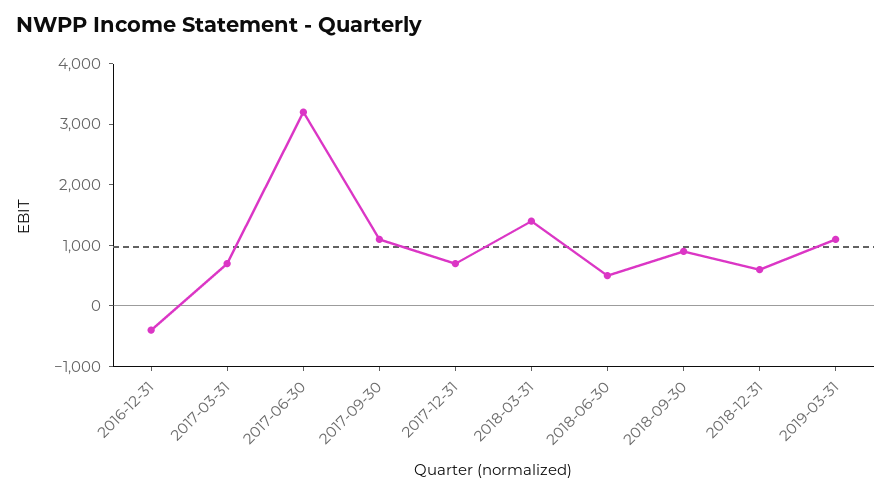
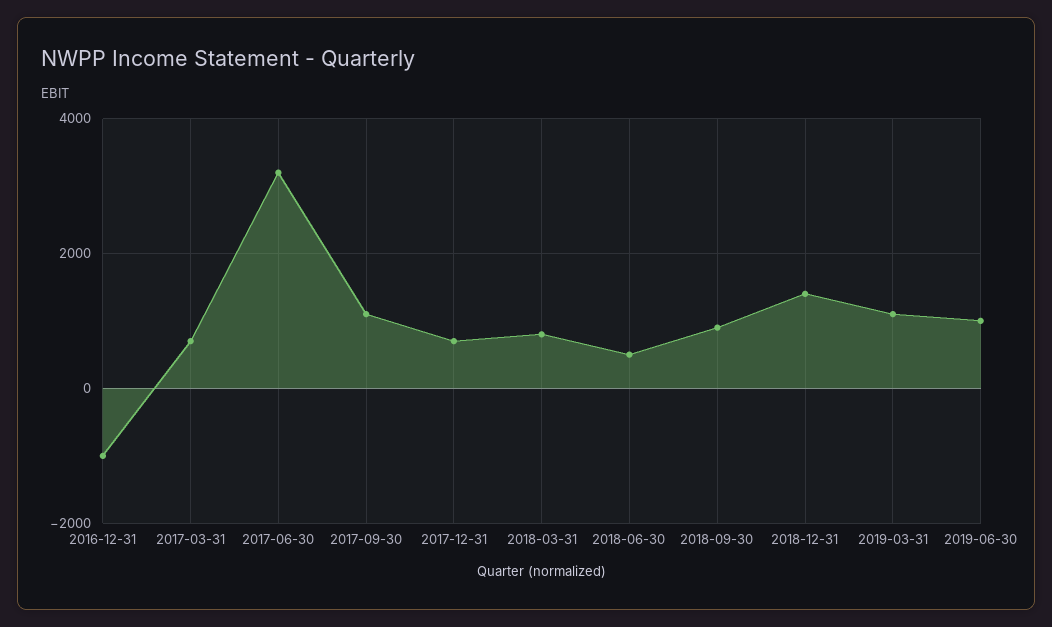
2016-12-31: -400 -> -1000
2018-03-31: 1400 -> 800
2018-12-31: 600 -> 1400
2019-06-30: none -> 1000

